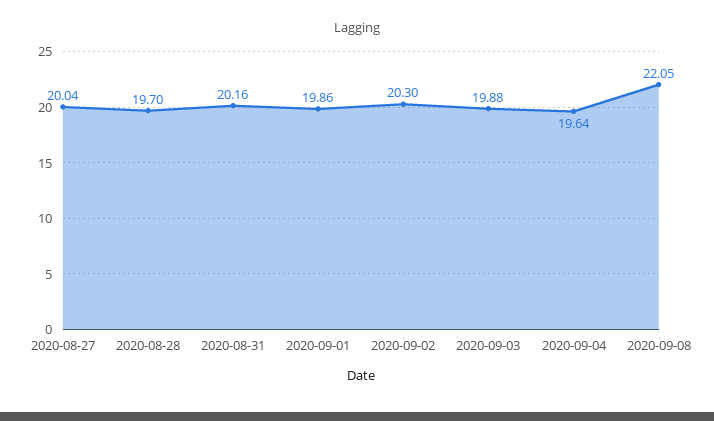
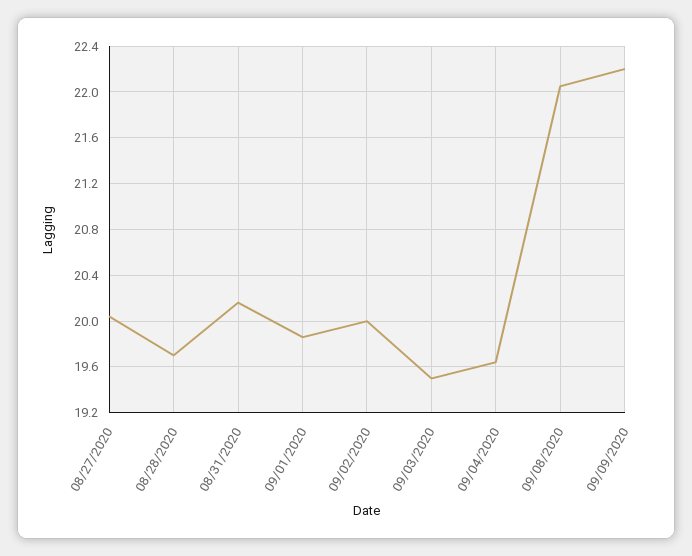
2020-09-02: 20.3 -> 20
2020-09-03: 19.88 -> 19.5
09/09/2020: none -> 22.2

